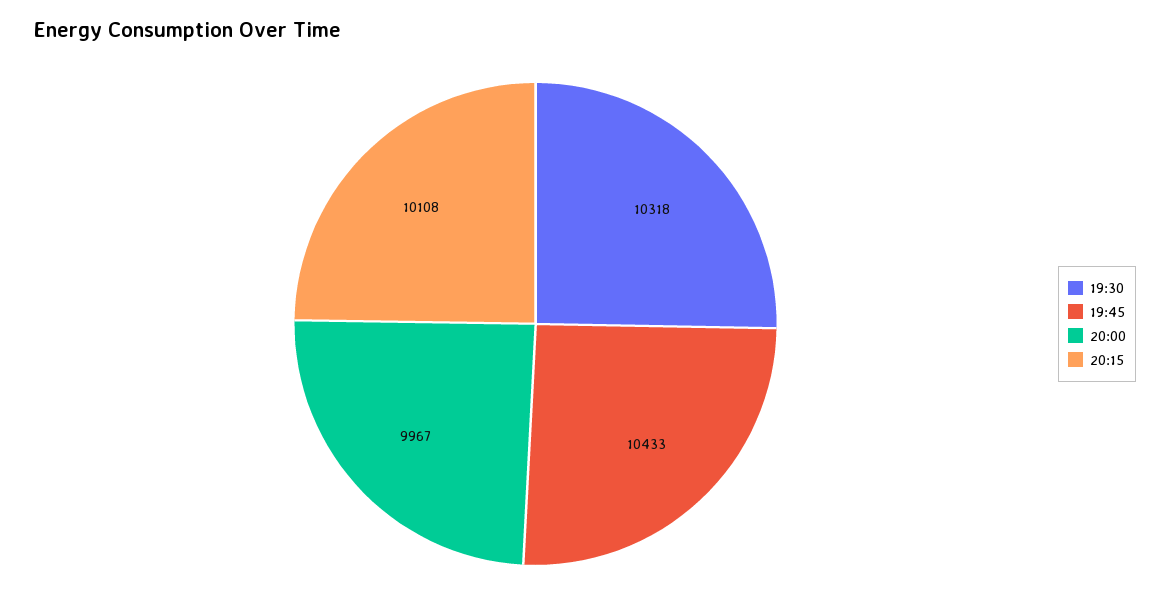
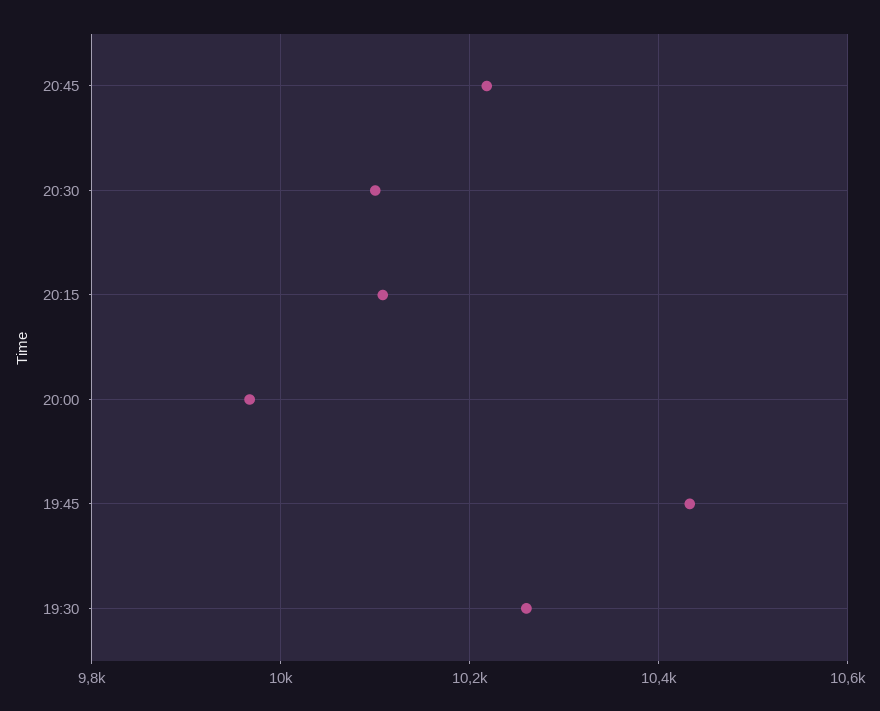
19:30: 10318 -> 10260
20:45: none -> 10220
20:30: none -> 10100

